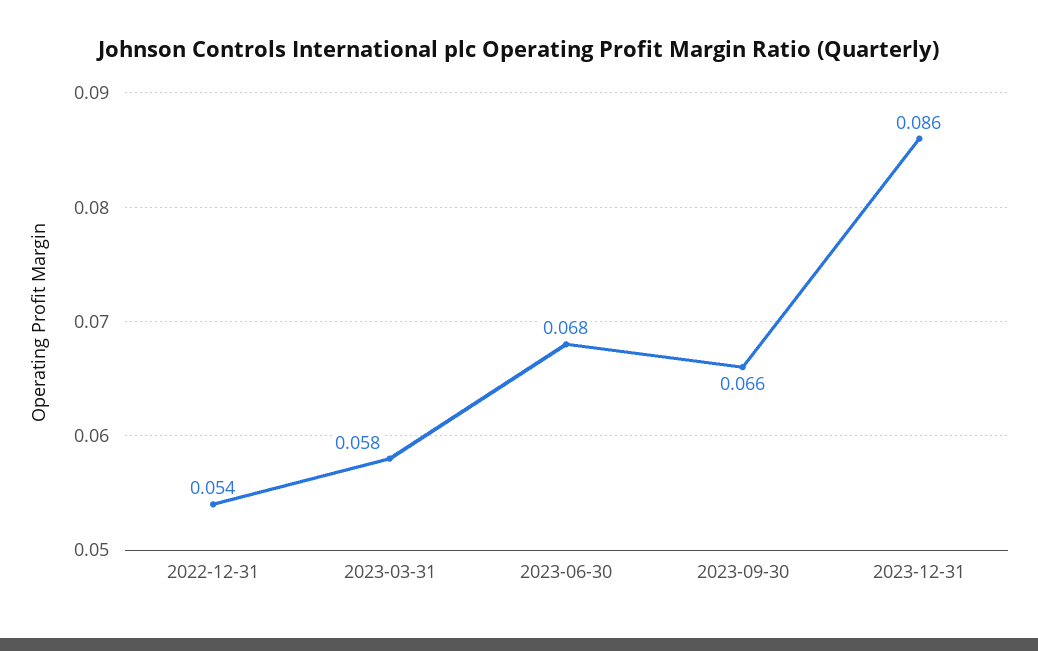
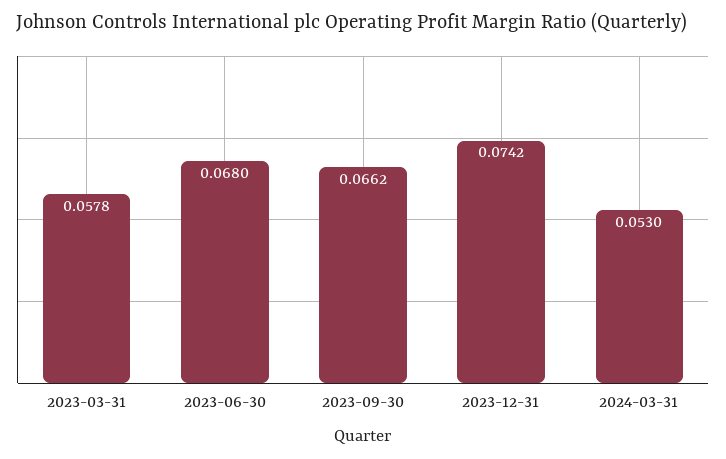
2022-12-31: 0.054 -> none
2023-12-31: 0.086 -> 0.0742
2024-03-31: none -> 0.053

